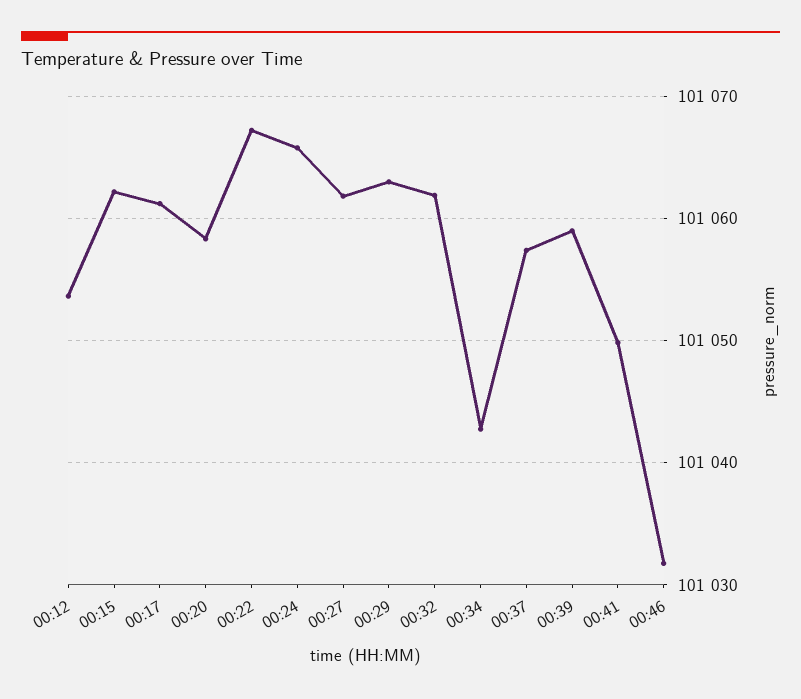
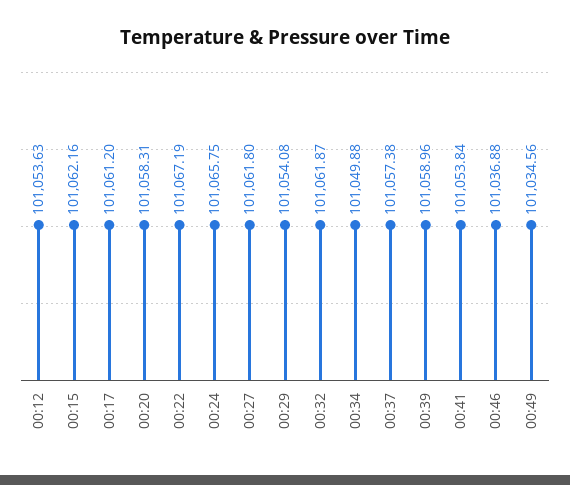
00:29: 101063 -> 101054.08
00:34: 101043 -> 101049.88
00:41: 101050 -> 101053.84
00:46: 101032 -> 101036.88
00:49: none -> 101034.56

